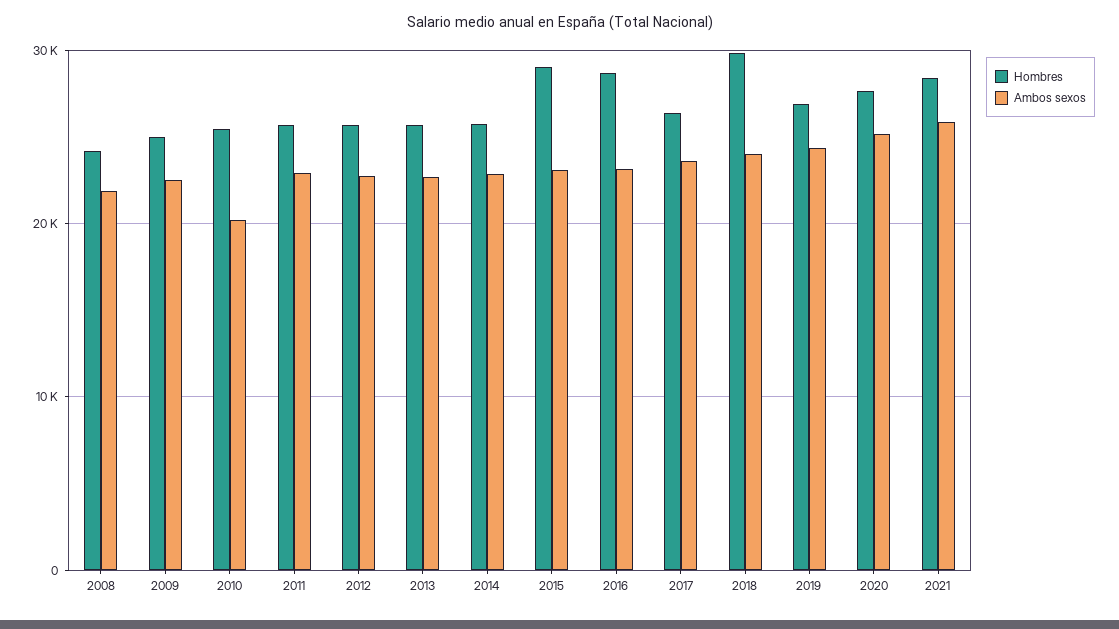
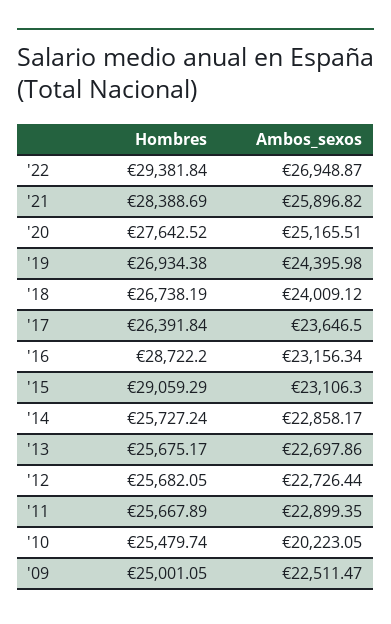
Hombres, 2008: 24000 -> none
Ambos sexos, 2008: 22000 -> none
Hombres, 2018: 30000 -> 26738.19
Hombres, '22: none -> 29381.84
Ambos sexos, '22: none -> 26948.87

